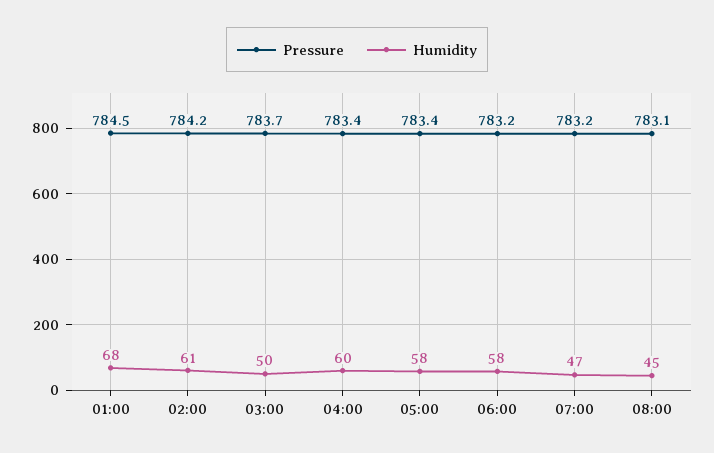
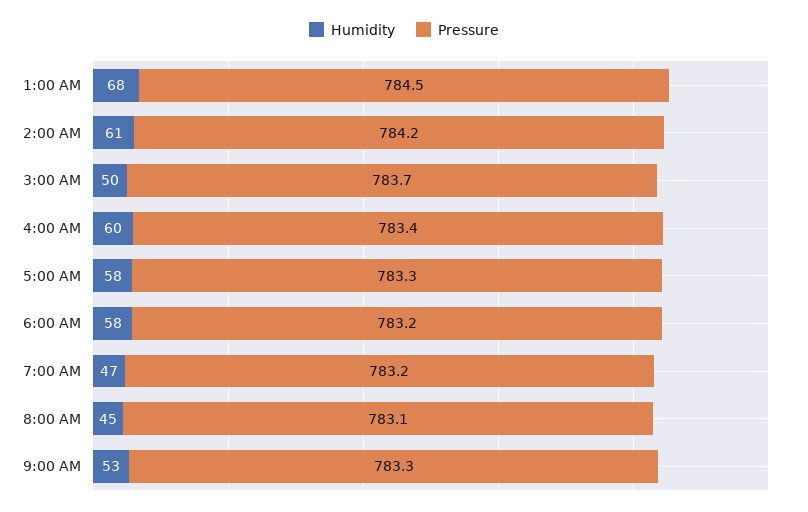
Pressure, 05:00: 783.4 -> 783.3
Humidity, 9:00 AM: none -> 53
Pressure, 9:00 AM: none -> 783.3

